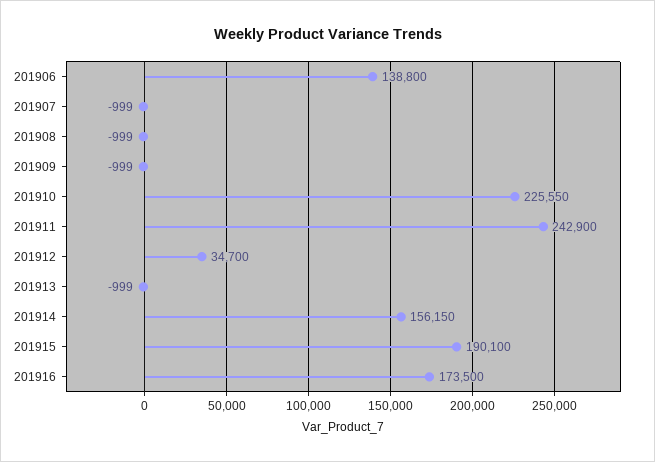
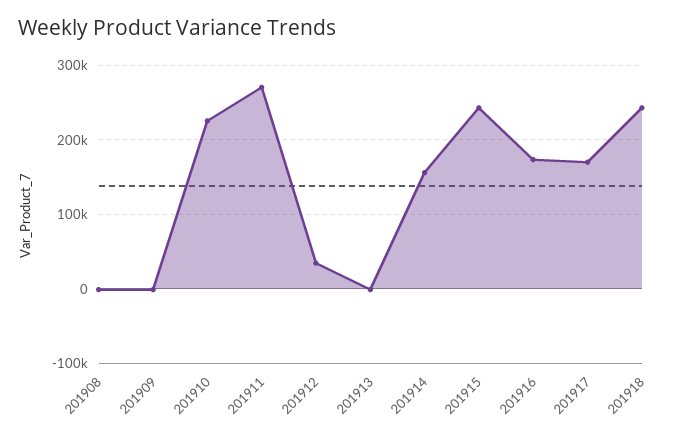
201906: 138800 -> none
201907: -999 -> none
201911: 242900 -> 270000
201915: 190100 -> 240000
201917: none -> 170000
201918: none -> 240000

